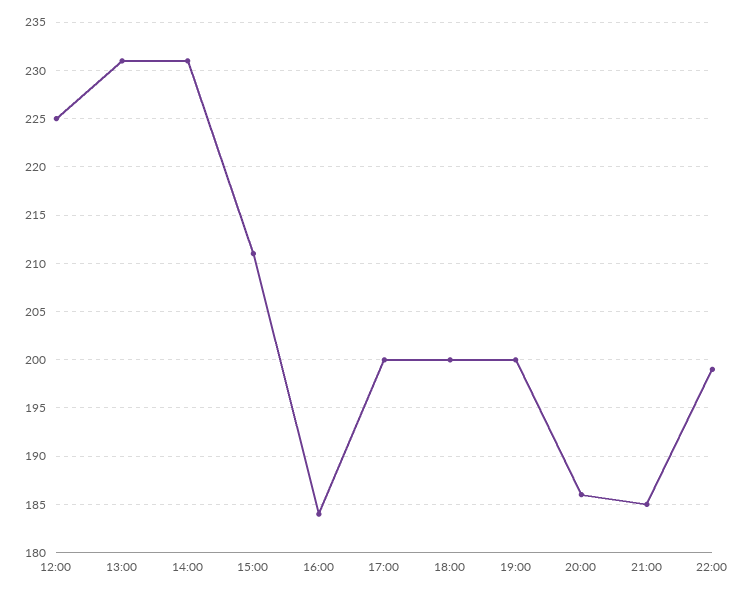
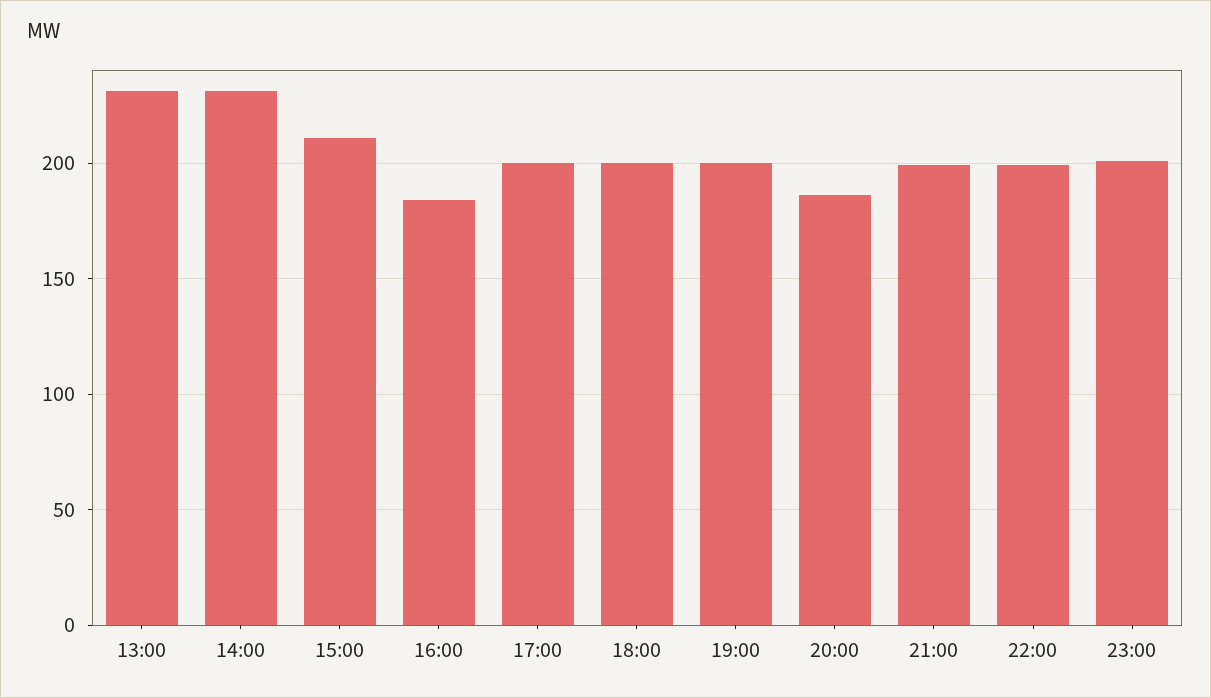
12:00: 225 -> none
21:00: 185 -> 200
23:00: none -> 200

